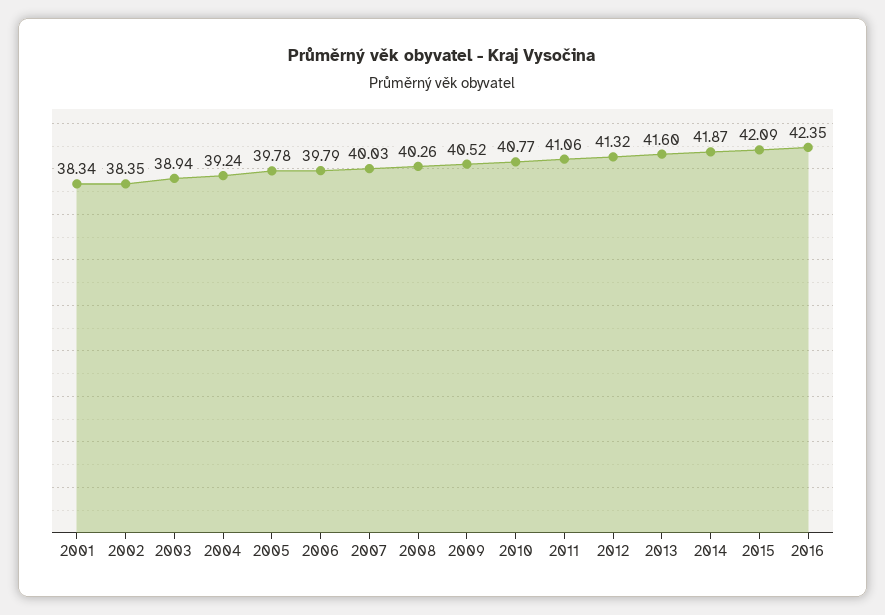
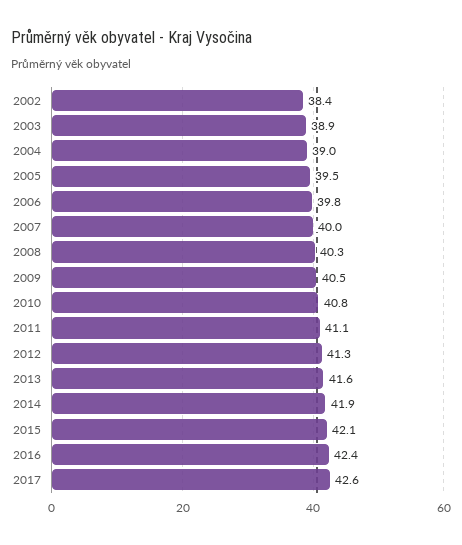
2001: 38.34 -> none
2004: 39.24 -> 39
2005: 39.78 -> 39.5
2017: none -> 42.6

